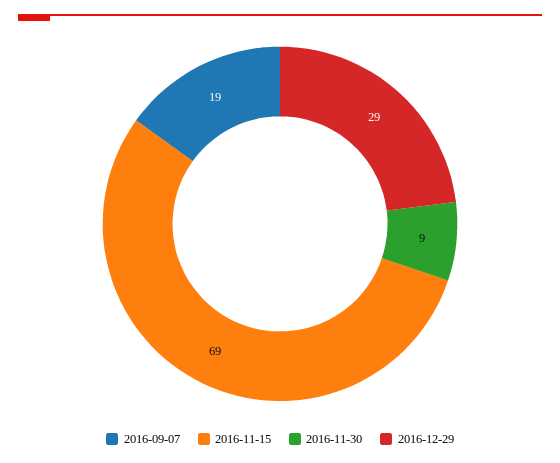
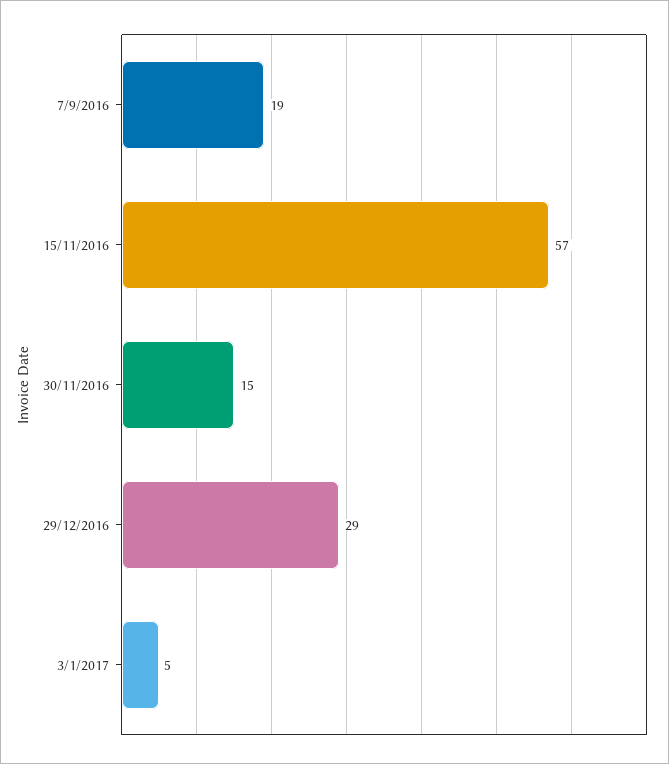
2016-11-15: 69 -> 57
2016-11-30: 9 -> 15
3/1/2017: none -> 5

